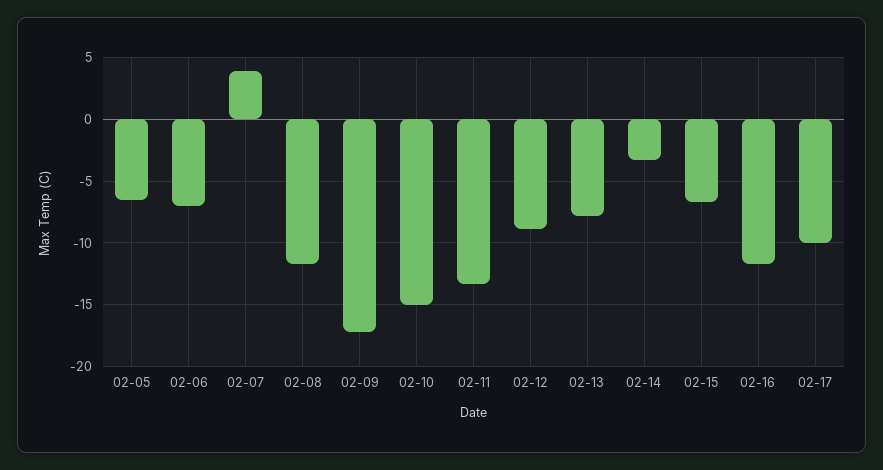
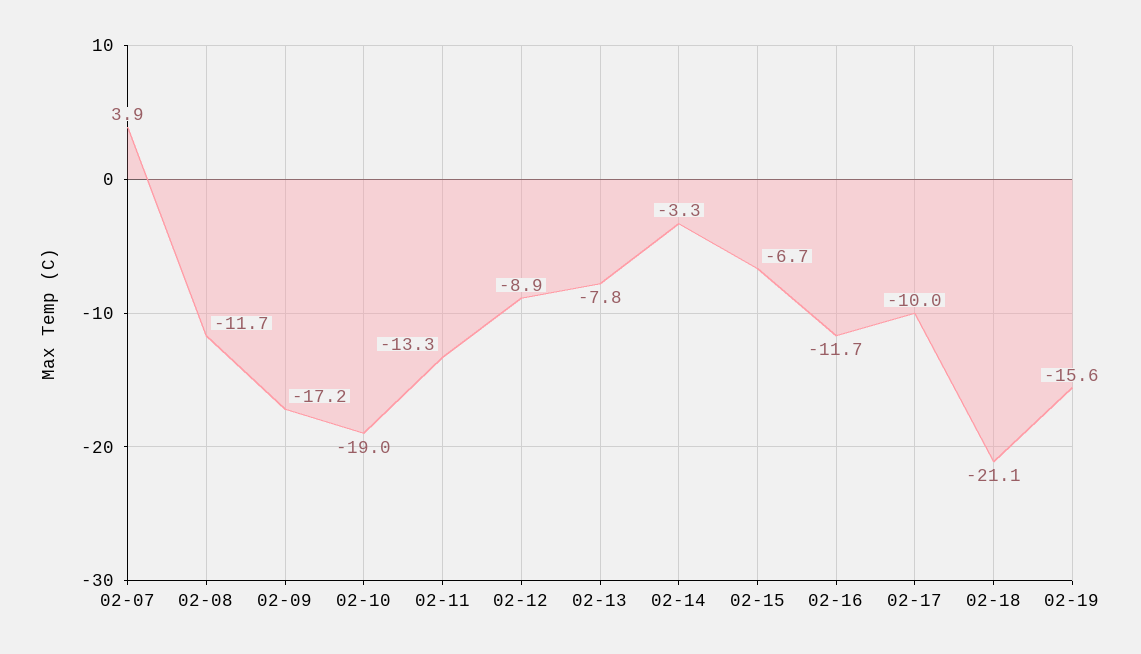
02-05: -6.5 -> none
02-06: -7 -> none
02-10: -15 -> -19
02-18: none -> -21.1
02-19: none -> -15.6

